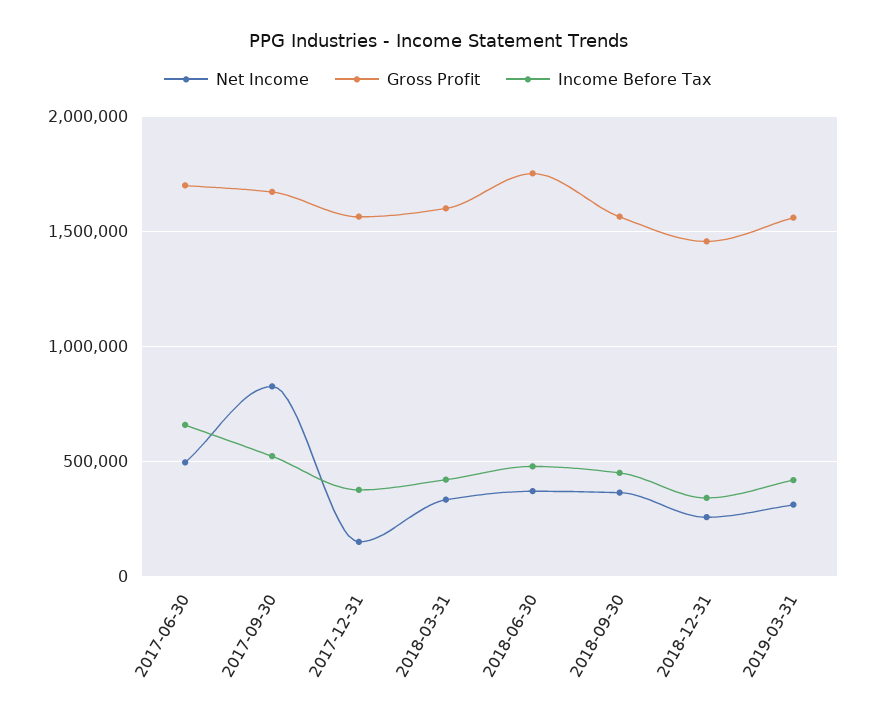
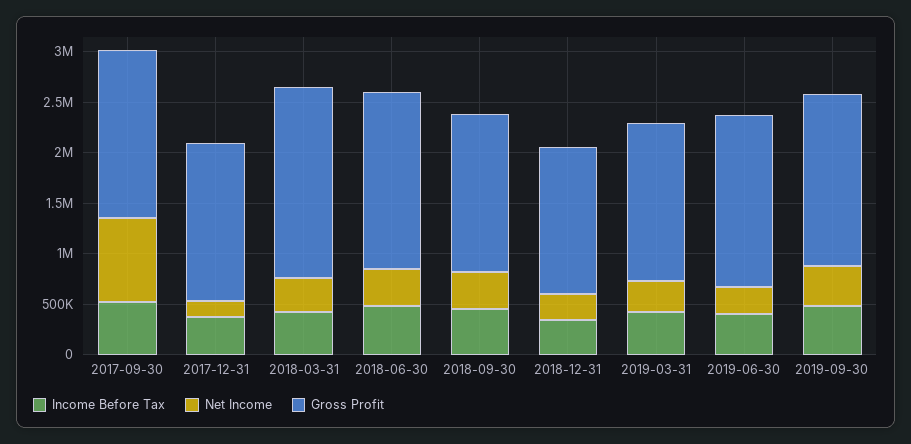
Net Income, 2017-06-30: 500000 -> none
Gross Profit, 2017-06-30: 1700000 -> none
Income Before Tax, 2017-06-30: 650000 -> none
Gross Profit, 2018-03-31: 1600000 -> 1900000
Income Before Tax, 2019-06-30: none -> 400000
Net Income, 2019-06-30: none -> 300000
Gross Profit, 2019-06-30: none -> 1700000
Income Before Tax, 2019-09-30: none -> 500000
Net Income, 2019-09-30: none -> 400000
Gross Profit, 2019-09-30: none -> 1700000

